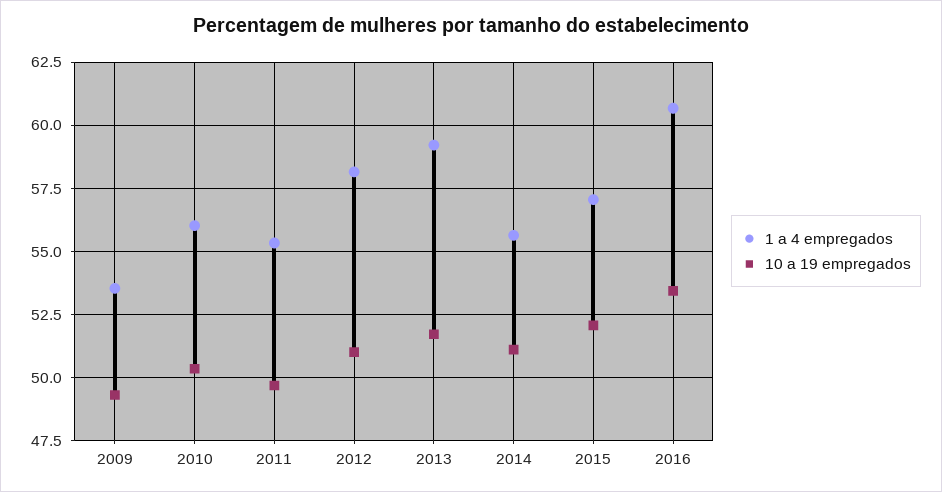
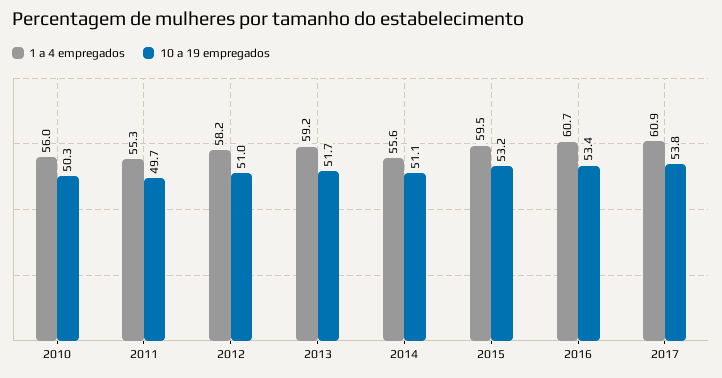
1 a 4 empregados, 2009: 53.5 -> none
10 a 19 empregados, 2009: 49.25 -> none
1 a 4 empregados, 2015: 57 -> 59.5
10 a 19 empregados, 2015: 52 -> 53.2
1 a 4 empregados, 2017: none -> 60.9
10 a 19 empregados, 2017: none -> 53.8

